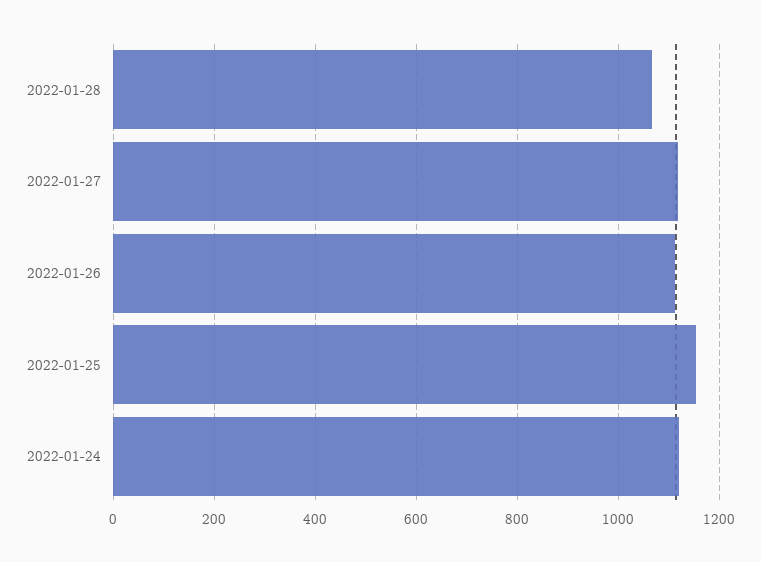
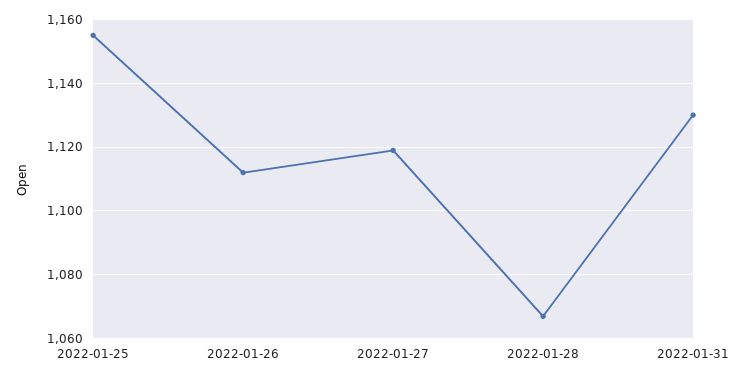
2022-01-24: 1120 -> none
2022-01-31: none -> 1130

